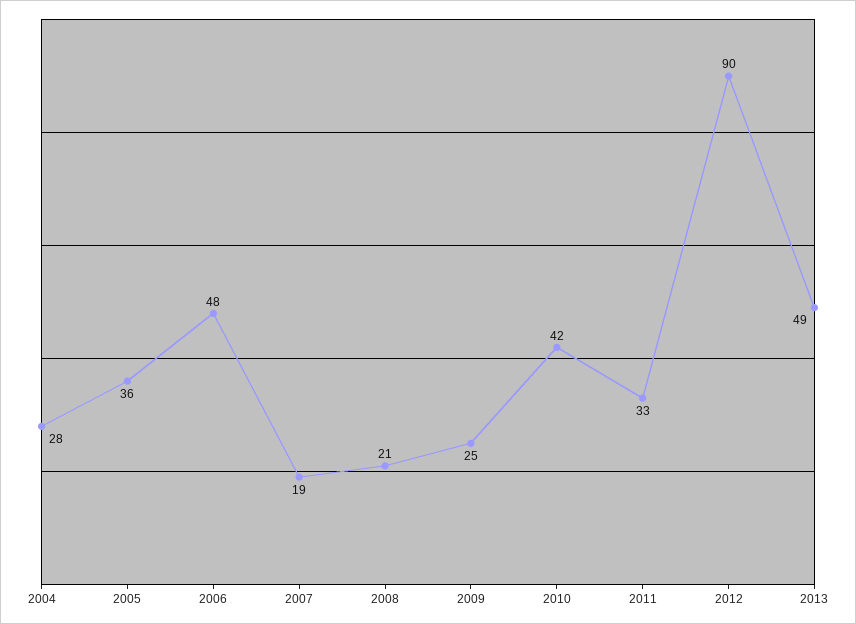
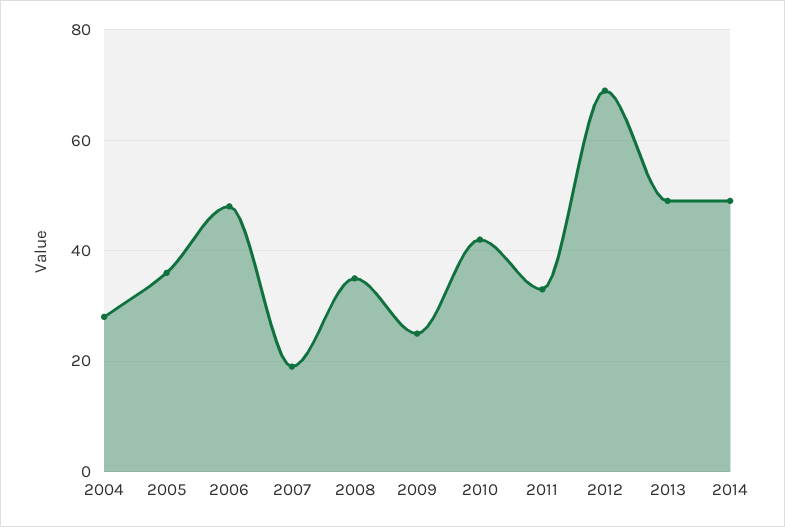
2008: 21 -> 35
2012: 90 -> 70
2014: none -> 50

